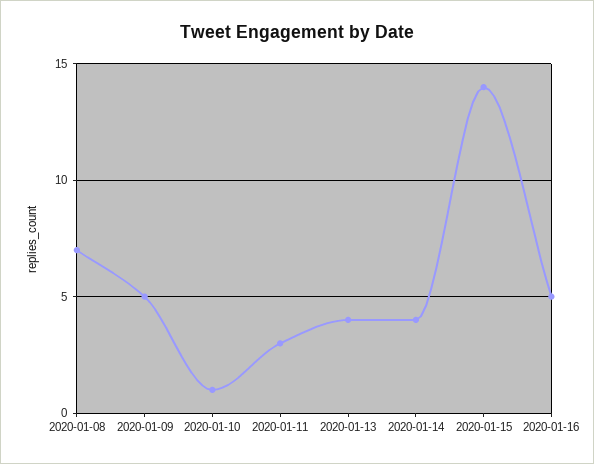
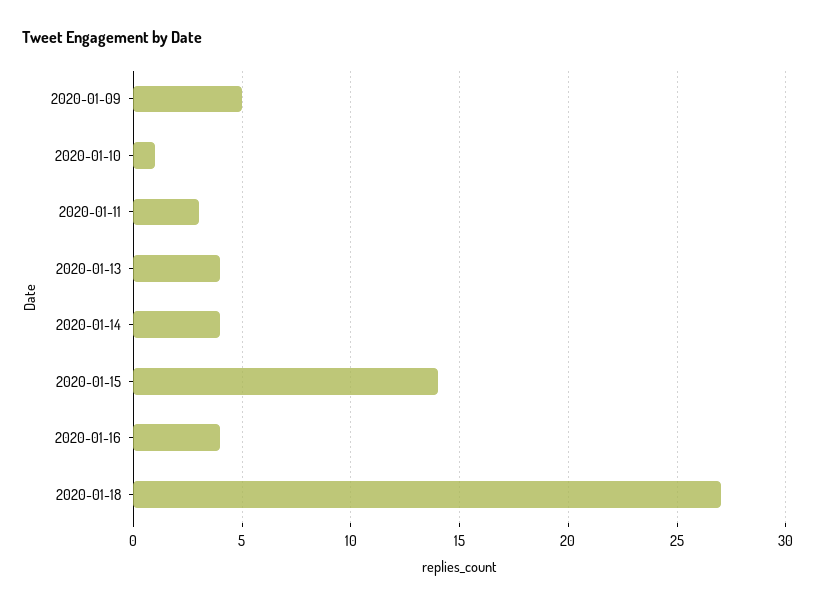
2020-01-08: 7 -> none
2020-01-16: 5 -> 4
2020-01-18: none -> 27

